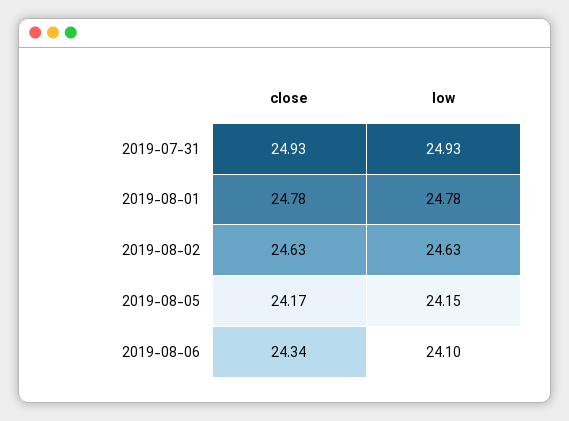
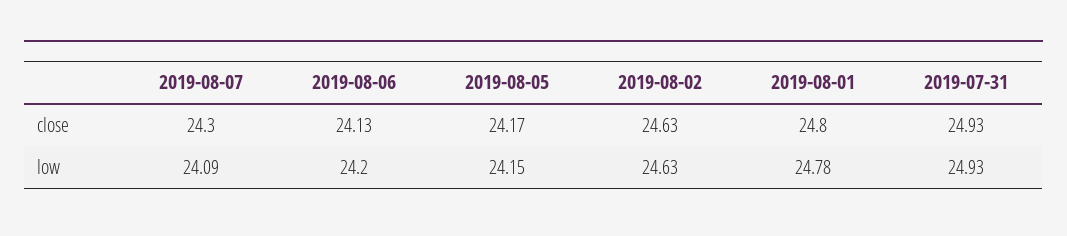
close, 2019-08-01: 24.78 -> 24.8
close, 2019-08-06: 24.34 -> 24.13
low, 2019-08-06: 24.1 -> 24.2
close, 2019-08-07: none -> 24.3
low, 2019-08-07: none -> 24.09

